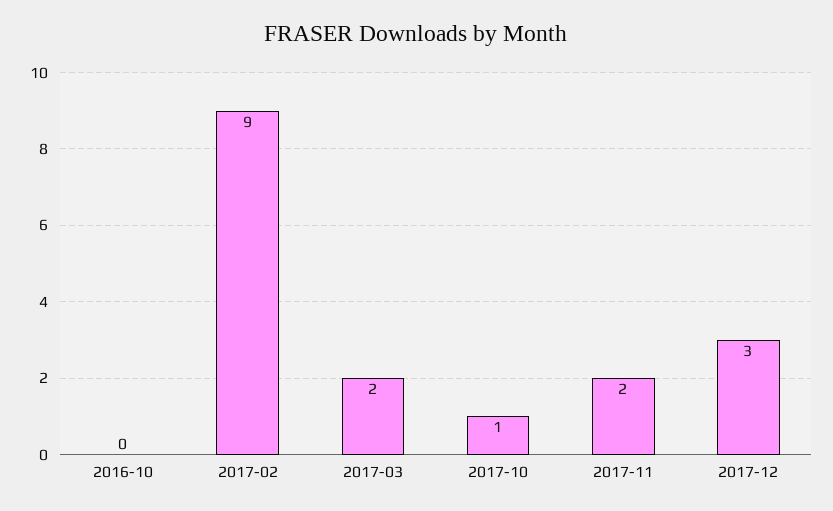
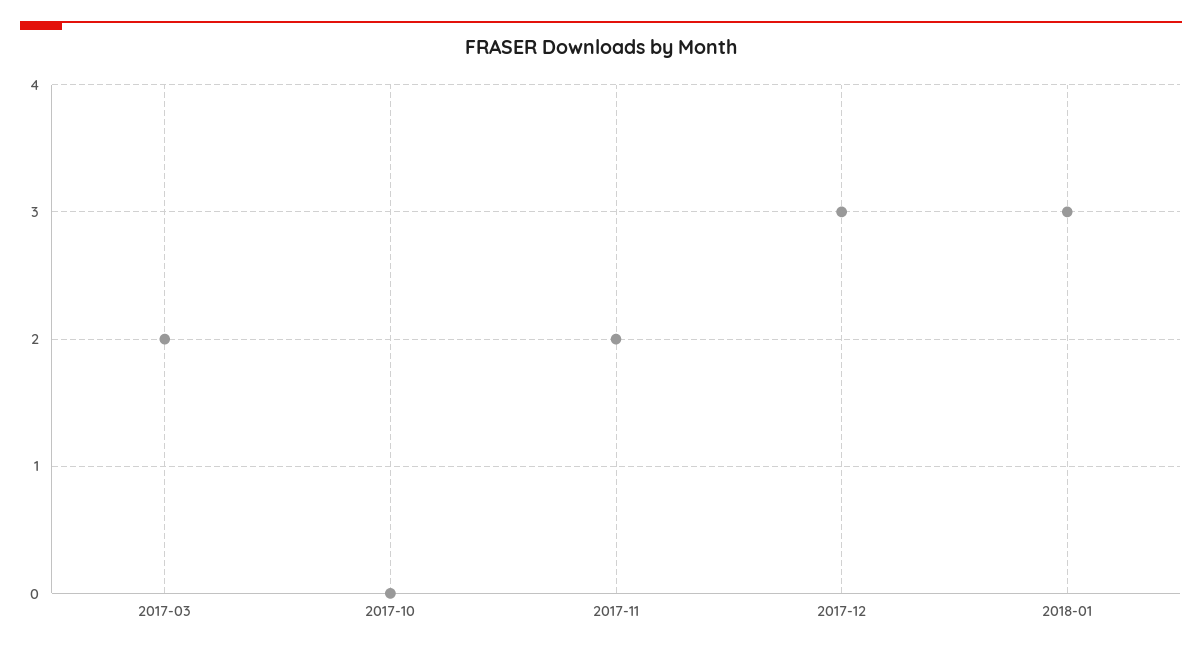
2016-10: 0 -> none
2017-02: 9 -> none
2017-10: 1 -> 0
2018-01: none -> 3

